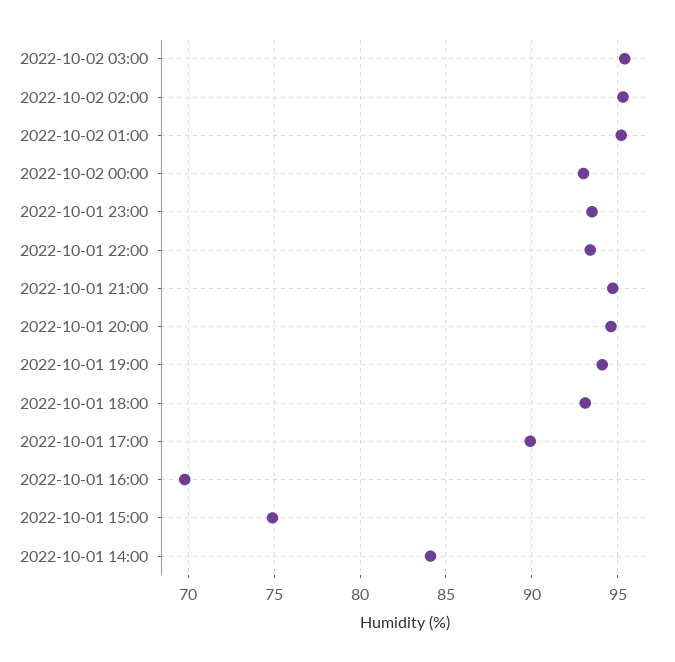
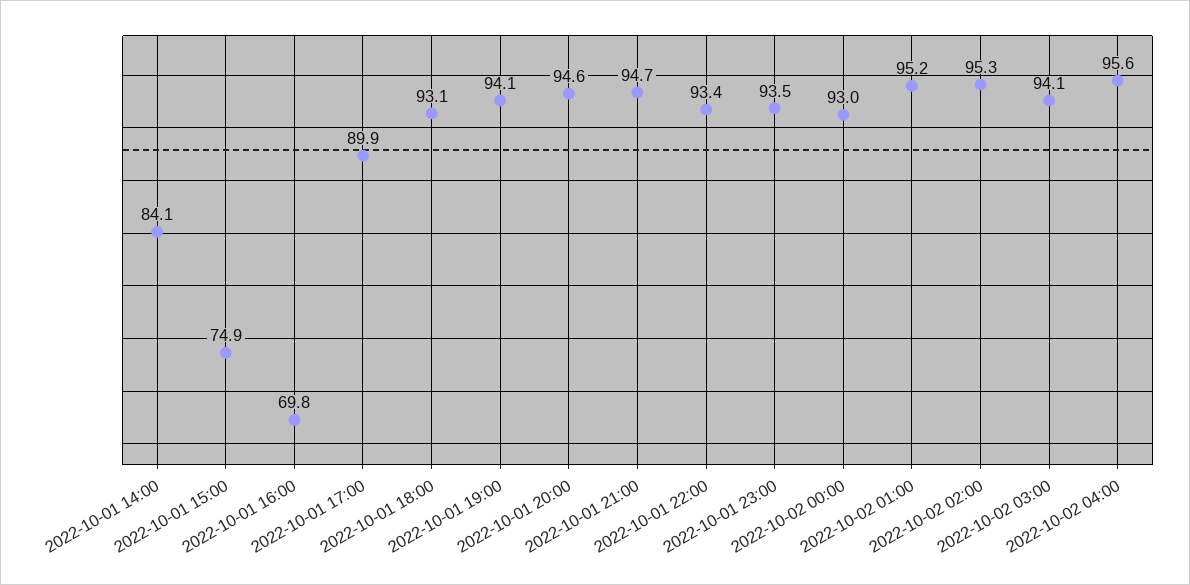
2022-10-02 03:00: 95.5 -> 94.1
2022-10-02 04:00: none -> 95.6

